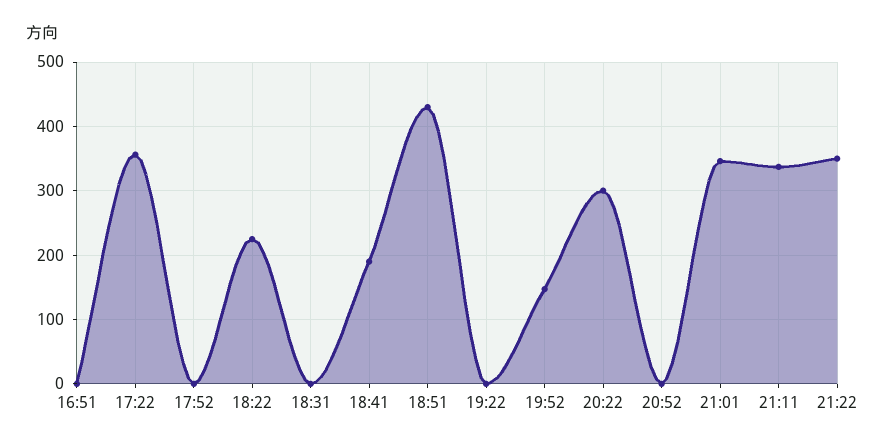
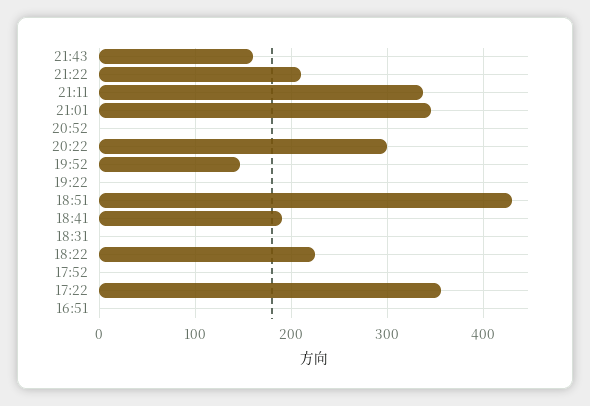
21:22: 350 -> 210
21:43: none -> 160

